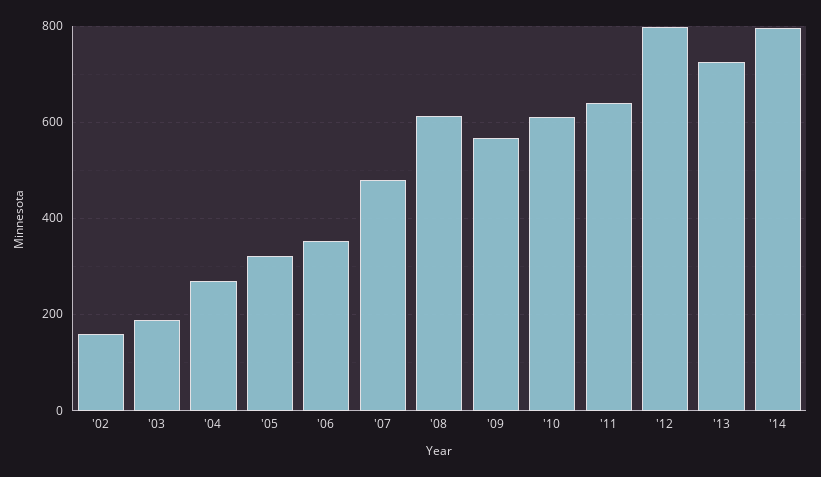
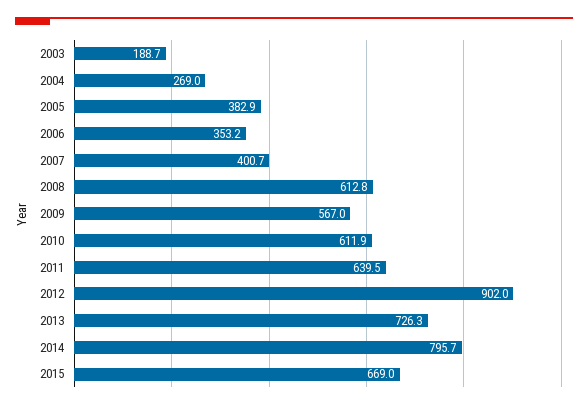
'02: 160 -> none
'05: 320 -> 382.9
'07: 480 -> 400.7
'12: 800 -> 902
2015: none -> 669

